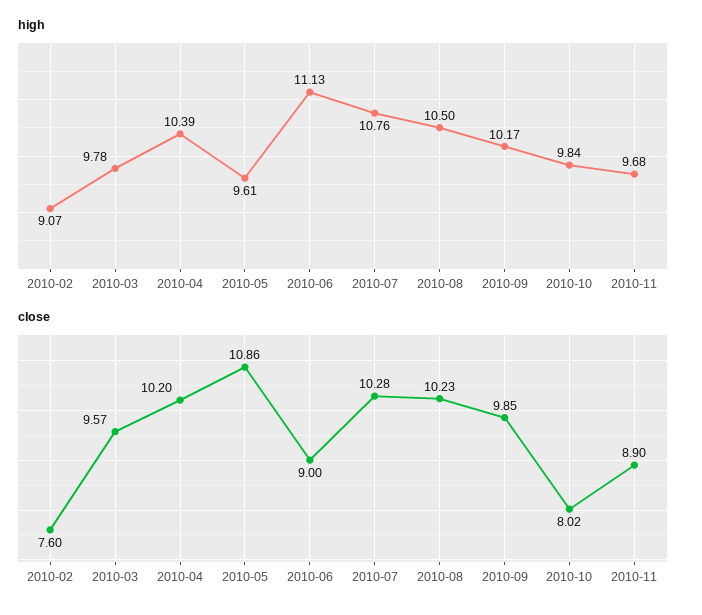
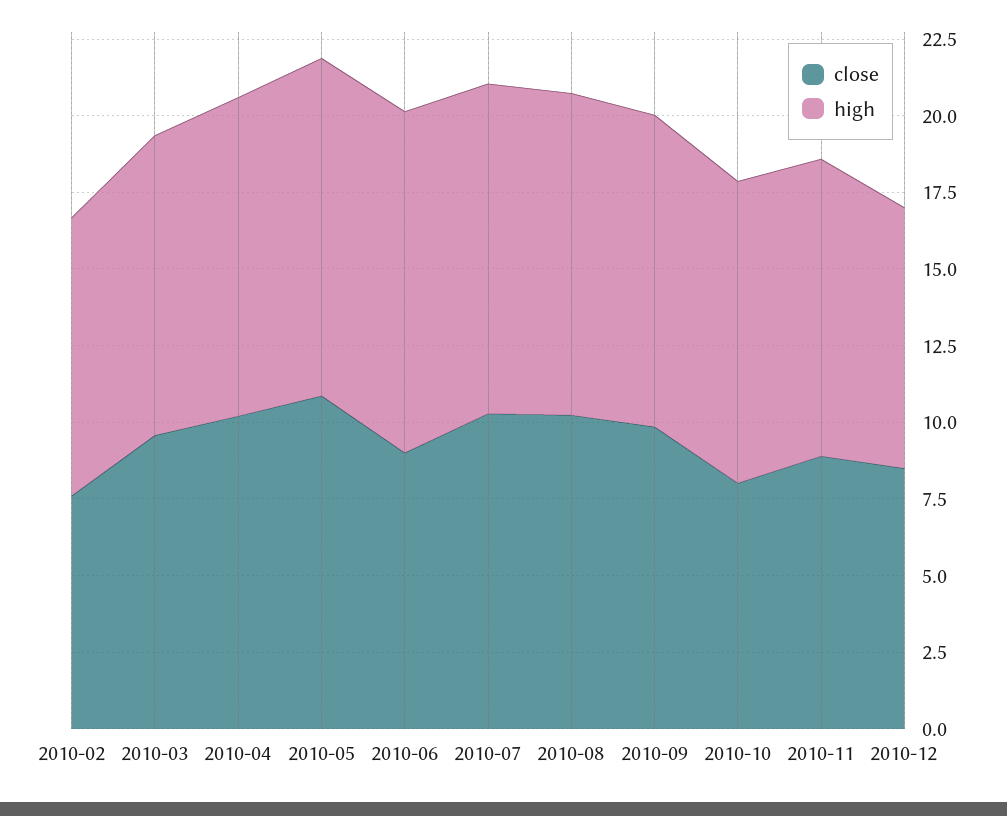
high, 2010-05: 9.61 -> 11
close, 2010-12: none -> 8.5
high, 2010-12: none -> 8.5

